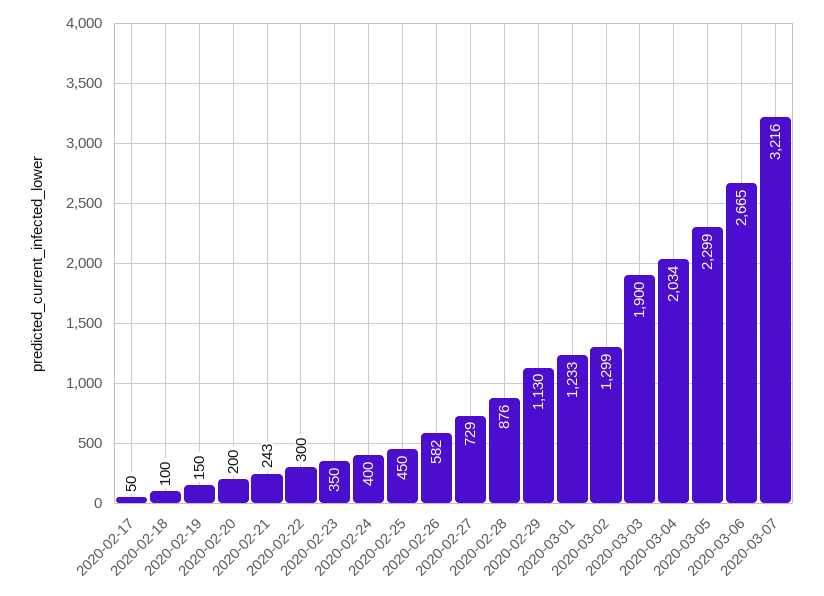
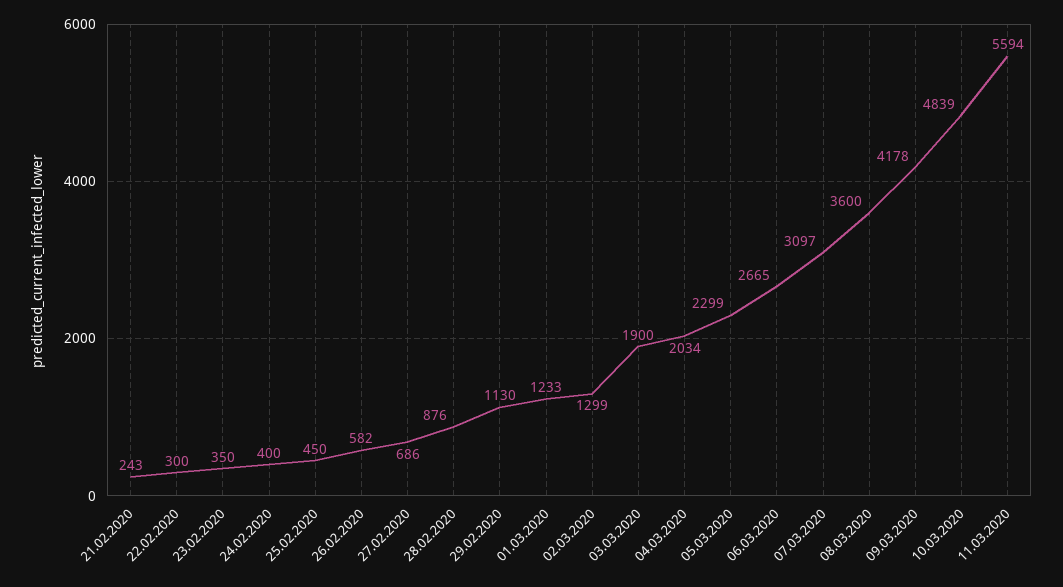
2020-02-17: 50 -> none
2020-02-18: 100 -> none
2020-02-19: 150 -> none
2020-02-20: 200 -> none
2020-02-27: 729 -> 686
2020-03-07: 3216 -> 3097
08.03.2020: none -> 3600
09.03.2020: none -> 4178
10.03.2020: none -> 4839
11.03.2020: none -> 5594

